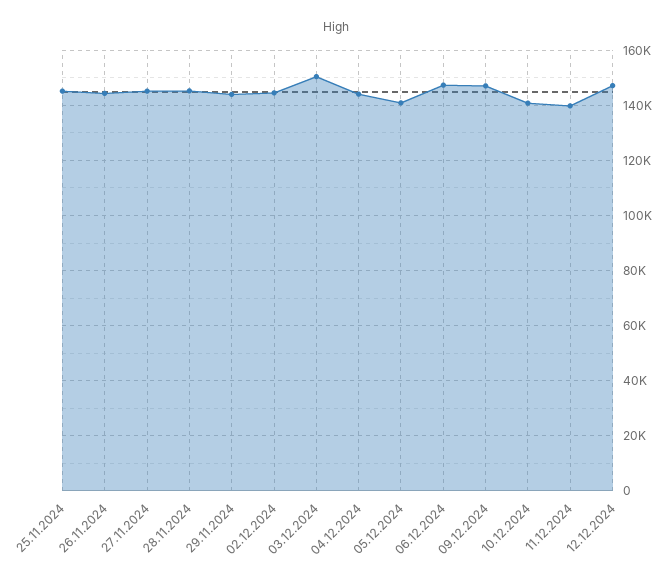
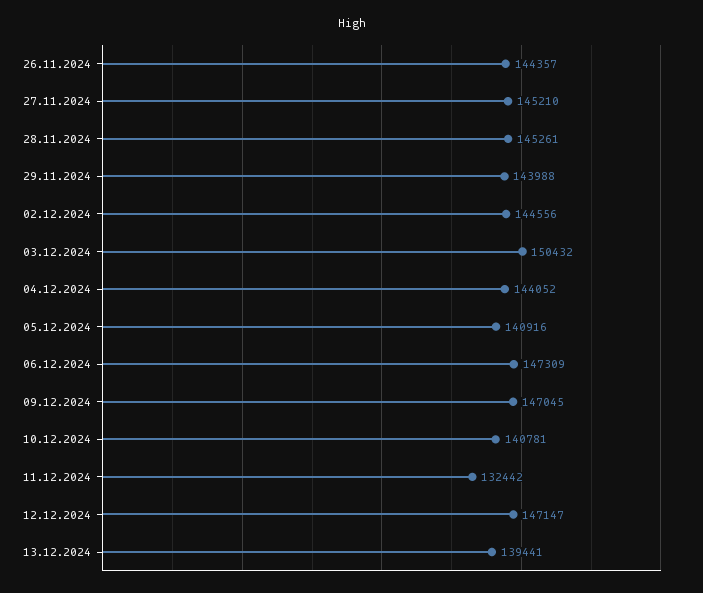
25.11.2024: 145000 -> none
11.12.2024: 140000 -> 132442
13.12.2024: none -> 139441

